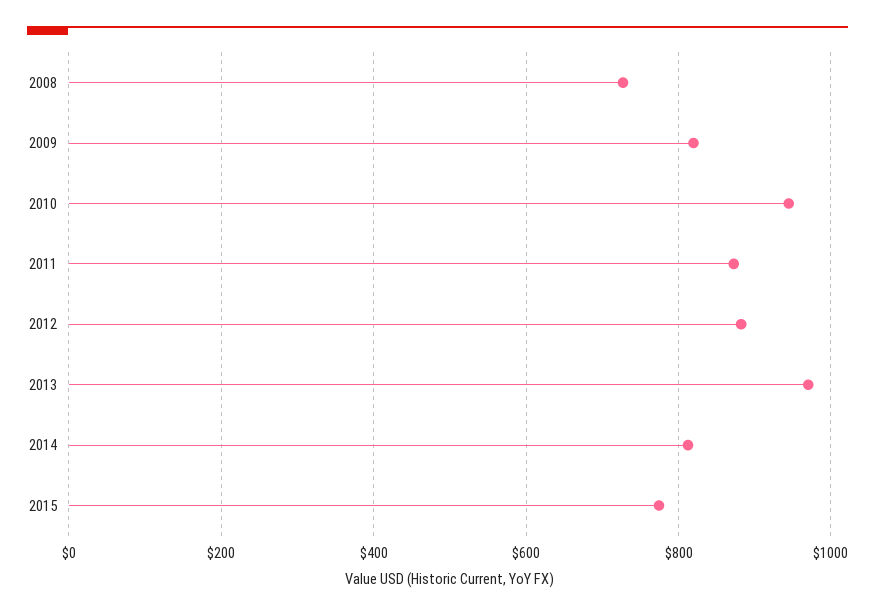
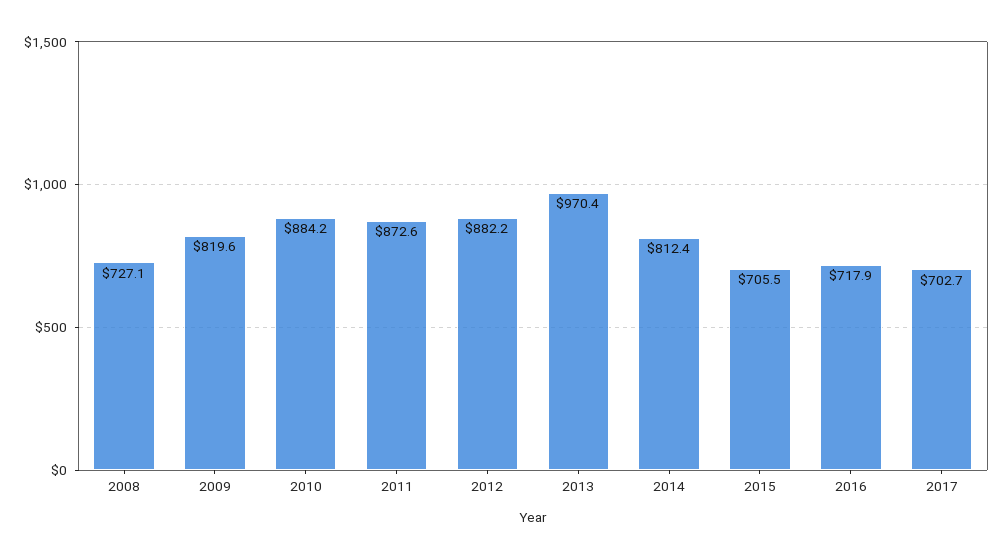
2010: 940 -> 884.2
2015: 780 -> 705.5
2016: none -> 717.9
2017: none -> 702.7

